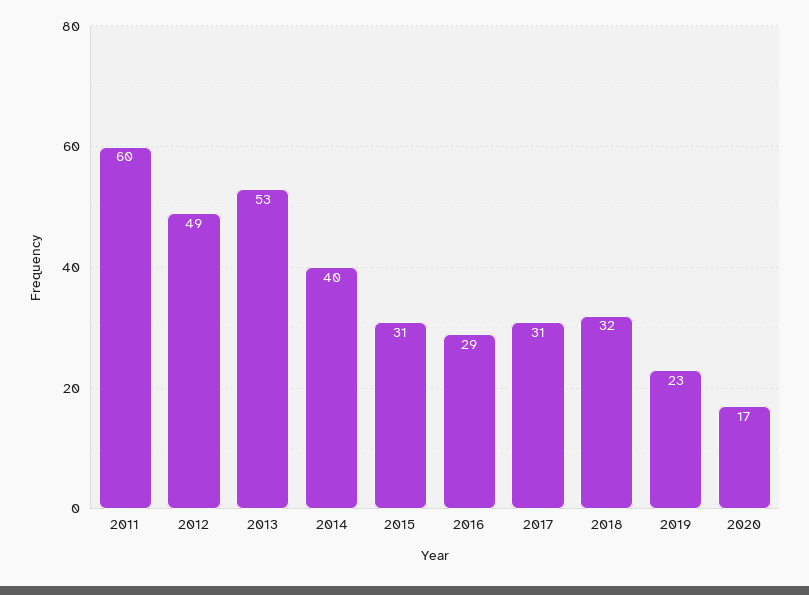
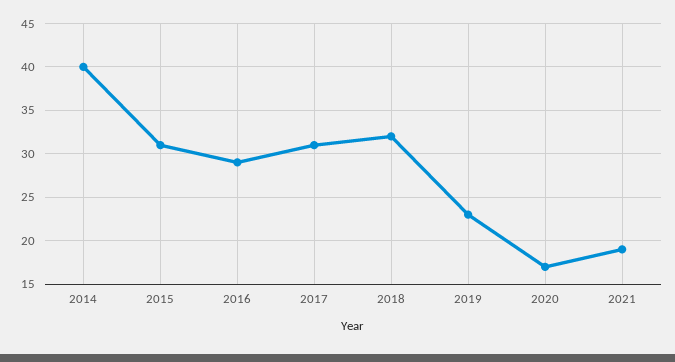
2011: 60 -> none
2012: 49 -> none
2013: 53 -> none
2021: none -> 19

